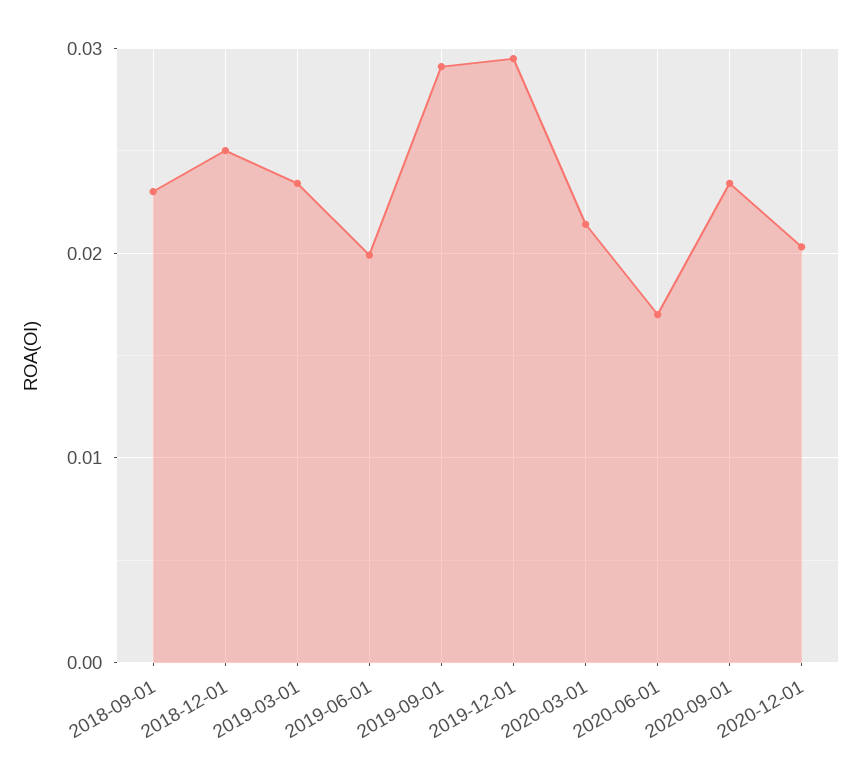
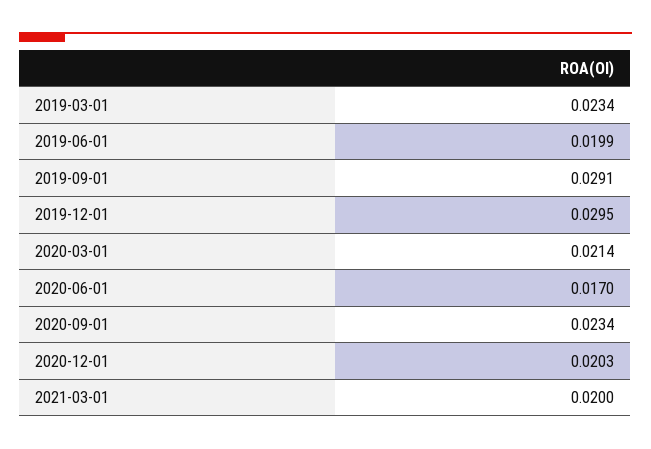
2018-09-01: 0.023 -> none
2018-12-01: 0.025 -> none
2021-03-01: none -> 0.02

